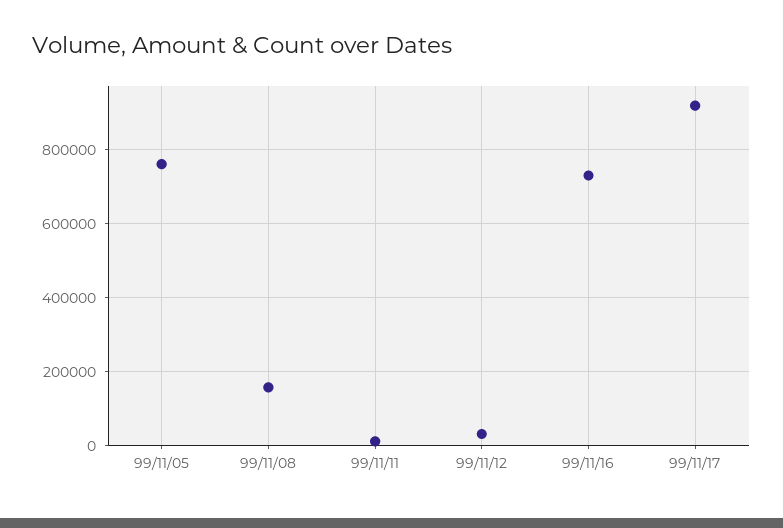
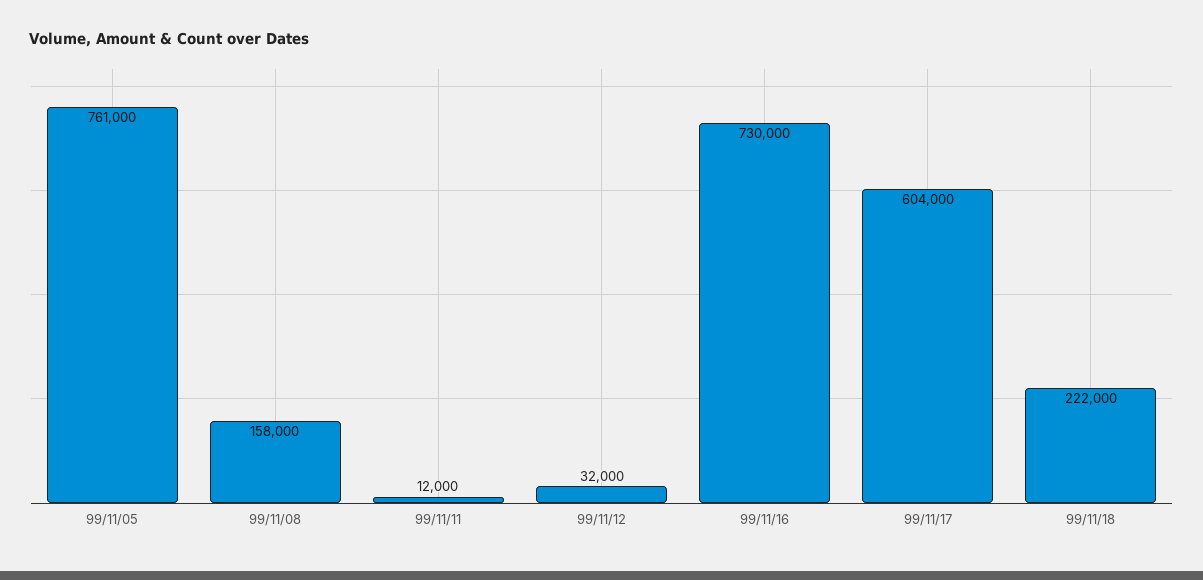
99/11/17: 920000 -> 604000
99/11/18: none -> 222000

